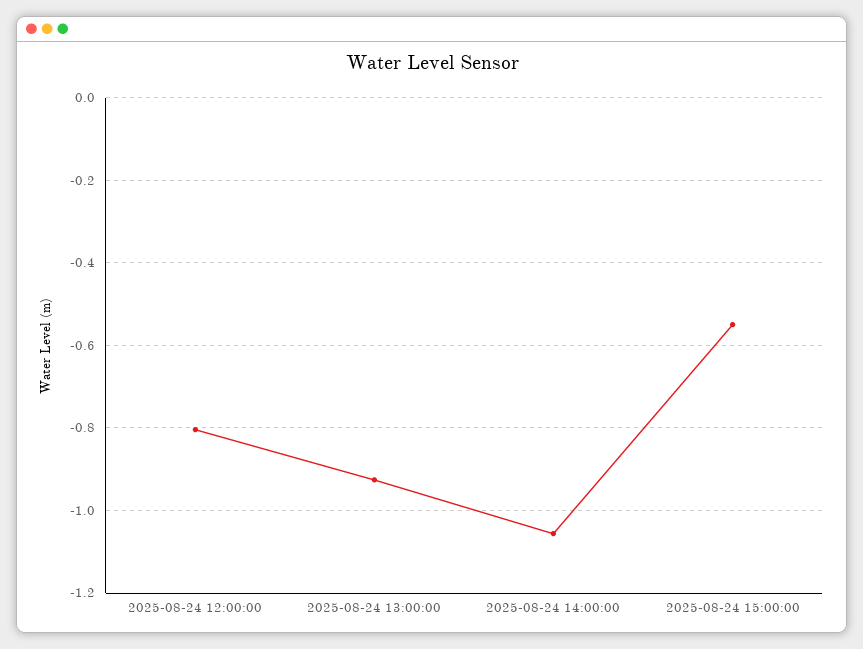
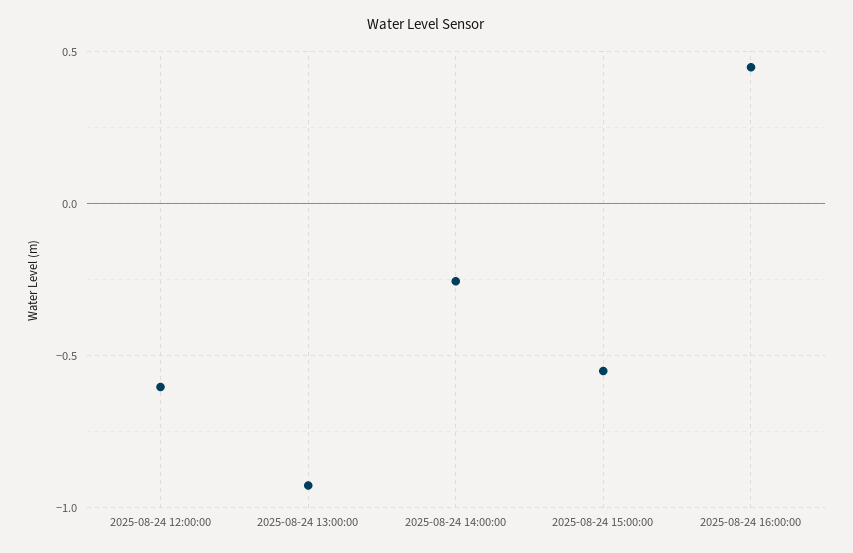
2025-08-24 12:00:00: -0.8 -> -0.6
2025-08-24 14:00:00: -1.06 -> -0.25
2025-08-24 16:00:00: none -> 0.45

